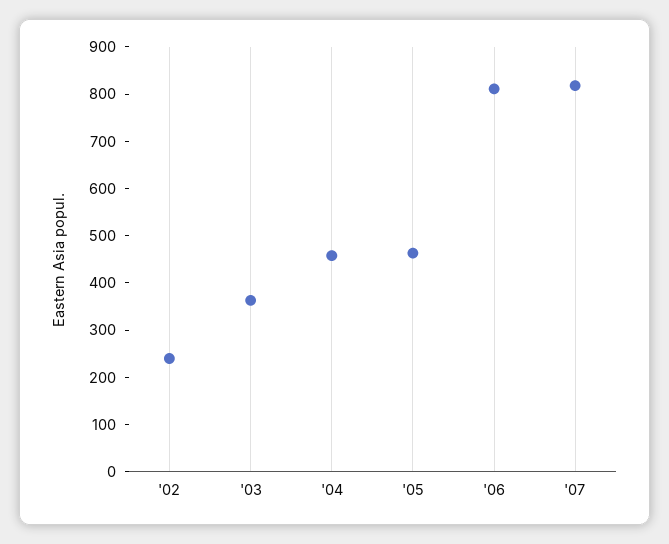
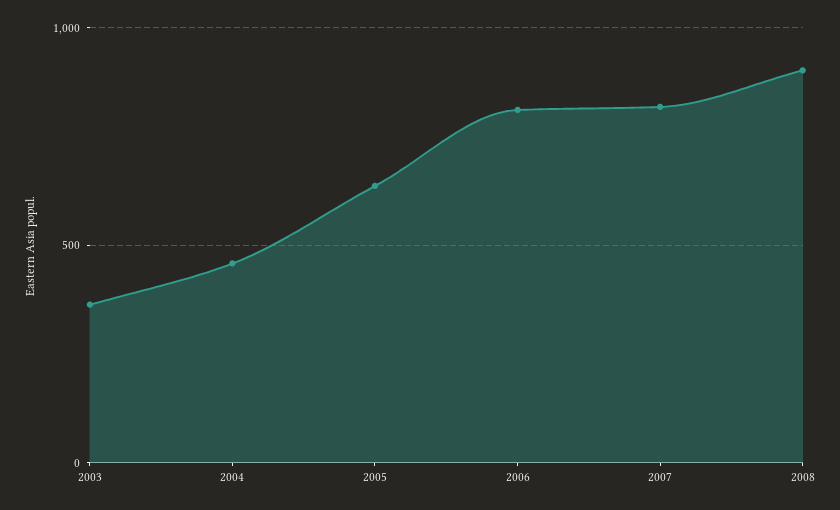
'02: 240 -> none
'05: 460 -> 650
2008: none -> 900

